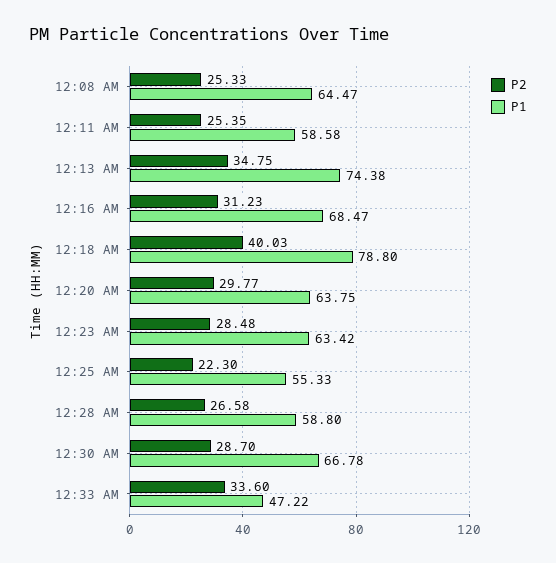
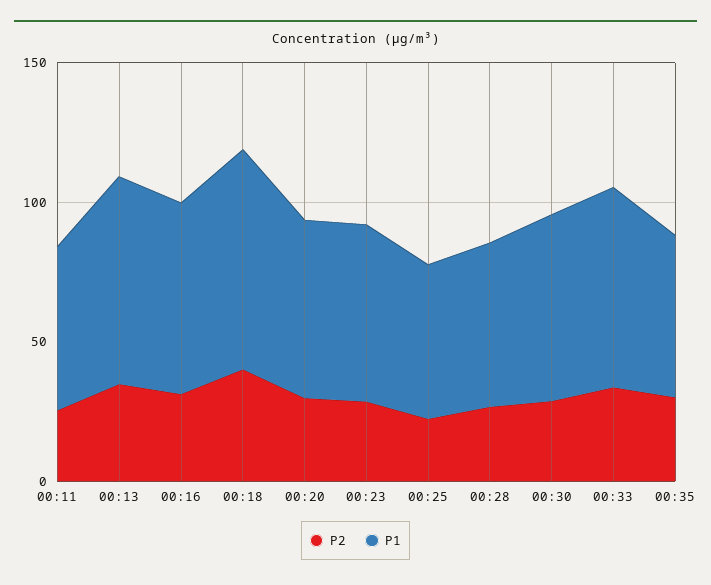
P2, 12:08 AM: 25.33 -> none
P1, 12:08 AM: 64.47 -> none
P1, 12:33 AM: 47.22 -> 70
P2, 00:35: none -> 30
P1, 00:35: none -> 60

